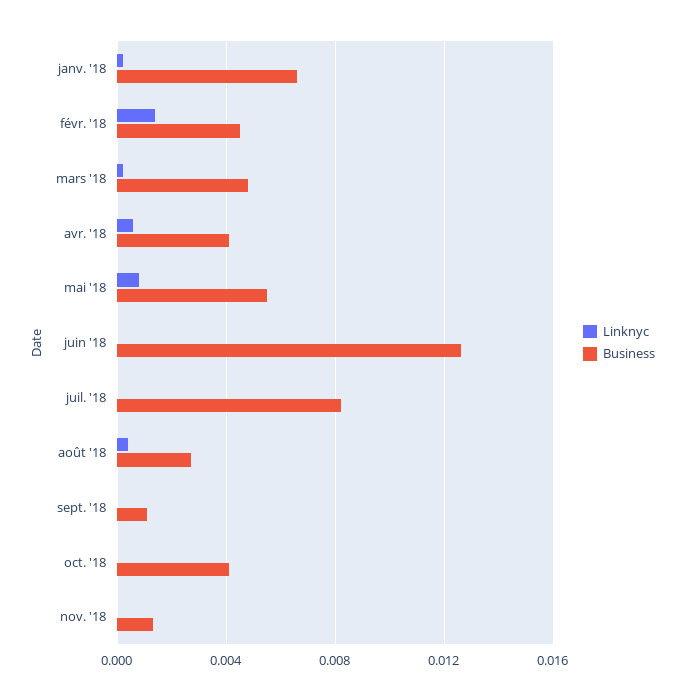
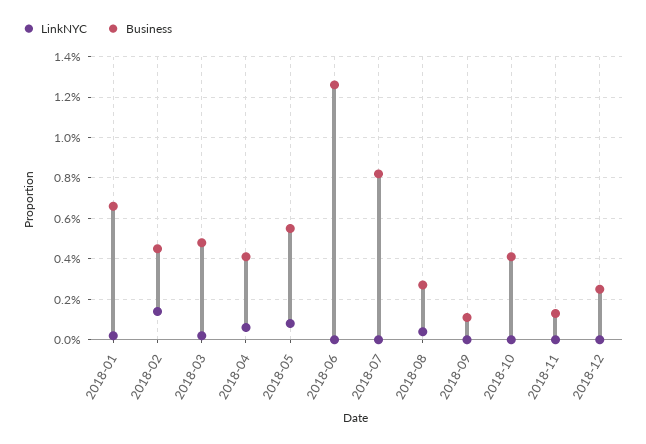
Linknyc, 2018-12: none -> 0
Business, 2018-12: none -> 0.0025

